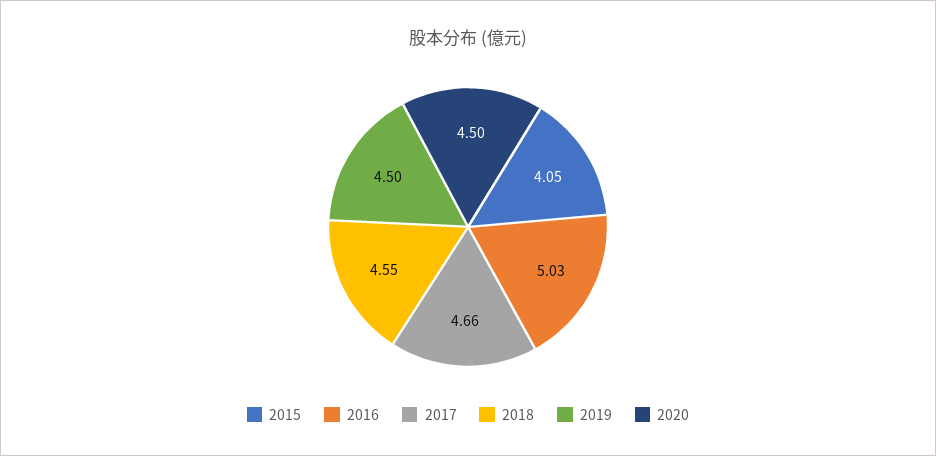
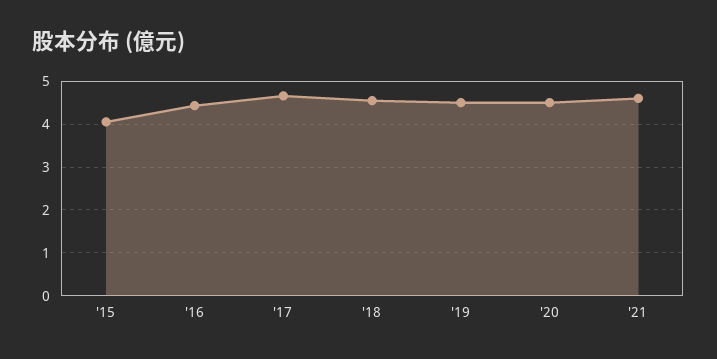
2016: 5.03 -> 4.4
'21: none -> 4.6

